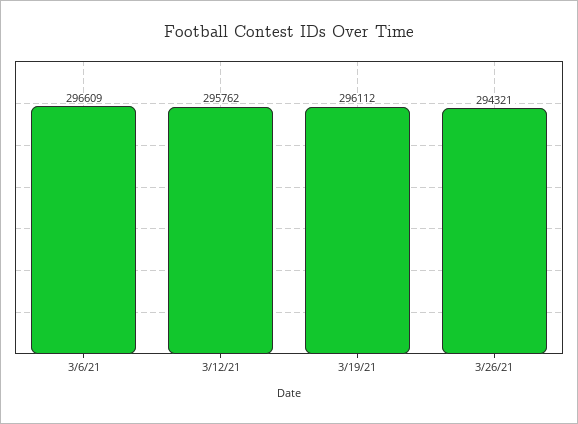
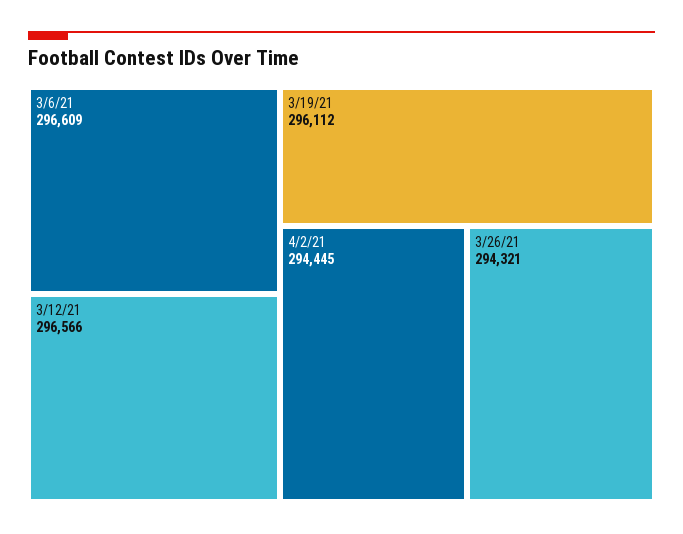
3/12/21: 295762 -> 296566
4/2/21: none -> 294445

